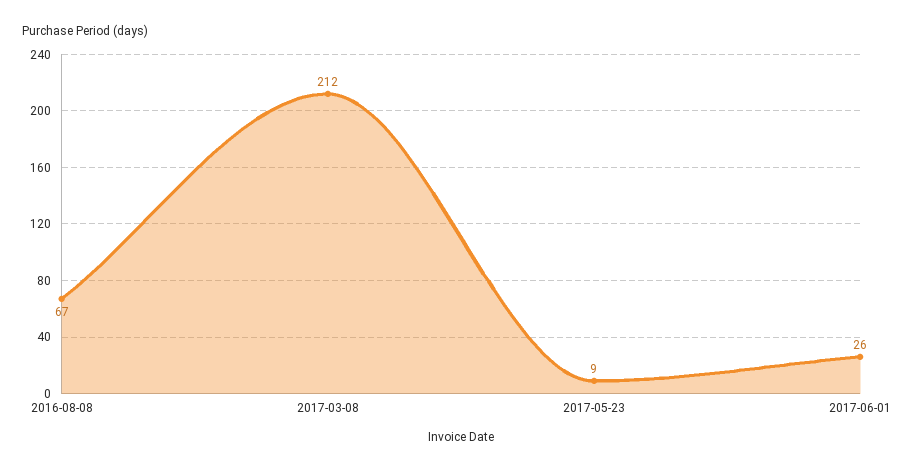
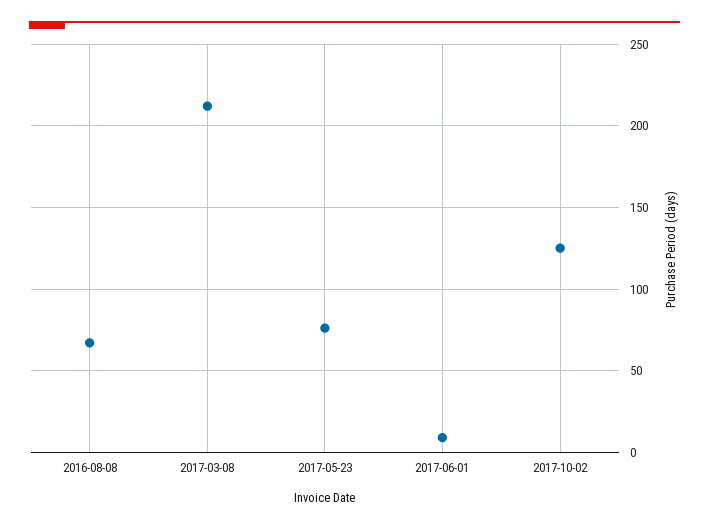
2017-05-23: 9 -> 75
2017-06-01: 26 -> 10
2017-10-02: none -> 125

